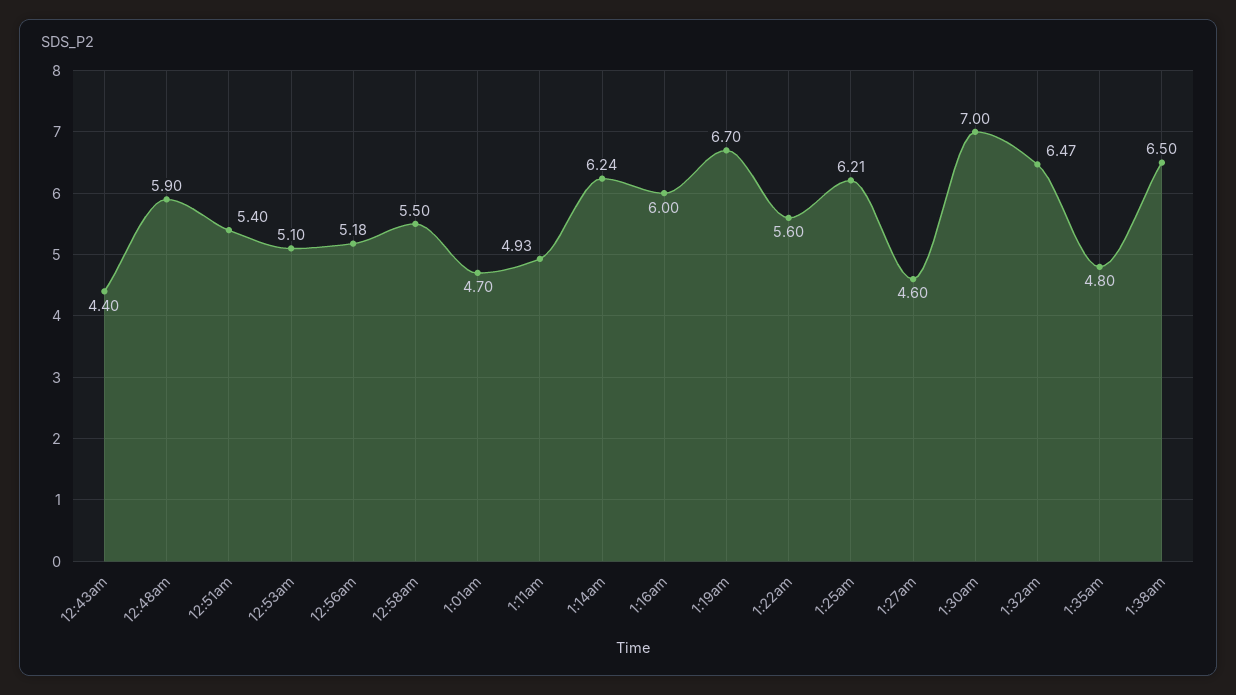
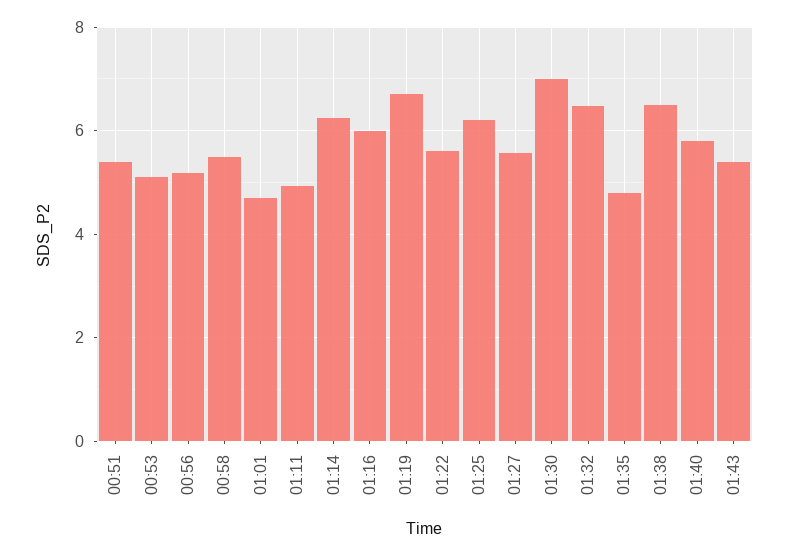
12:43am: 4.4 -> none
12:48am: 5.9 -> none
1:27am: 4.6 -> 5.6
01:40: none -> 5.8
01:43: none -> 5.4

